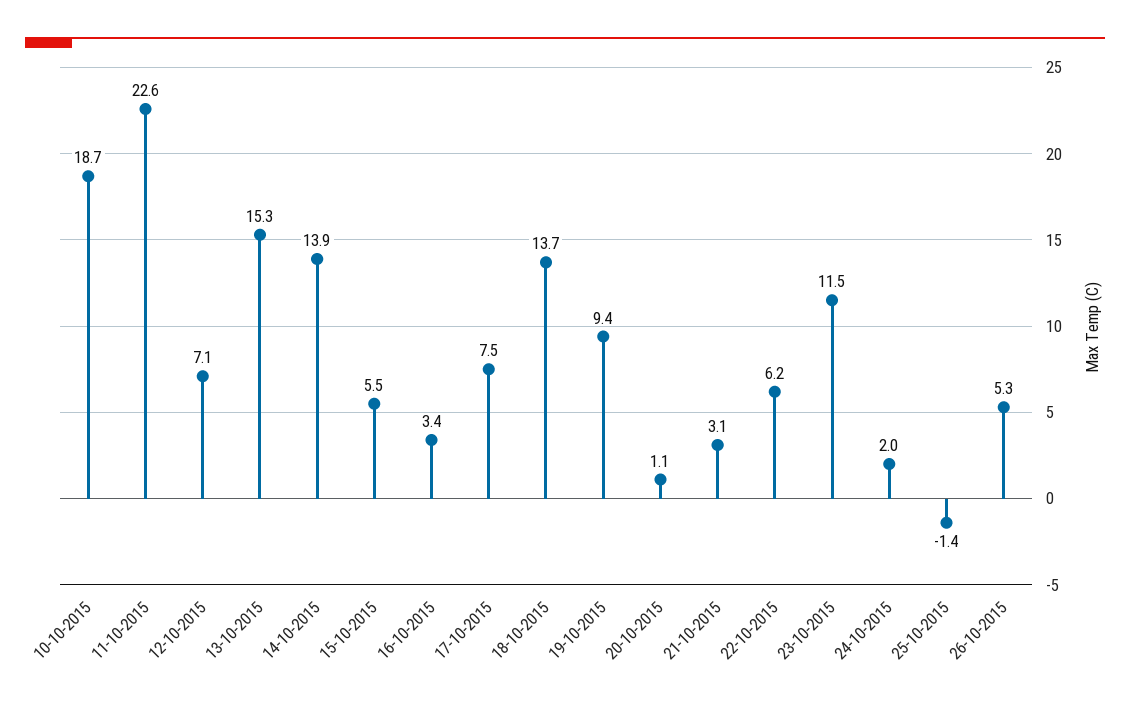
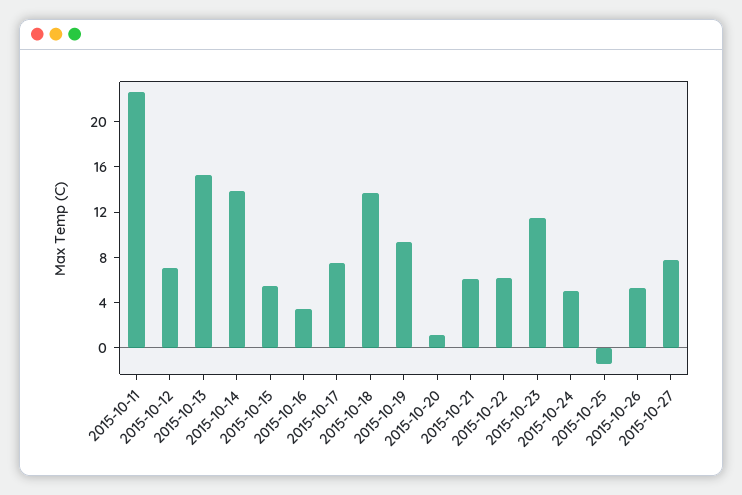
10-10-2015: 18.7 -> none
21-10-2015: 3.1 -> 6
24-10-2015: 2 -> 5
2015-10-27: none -> 8

